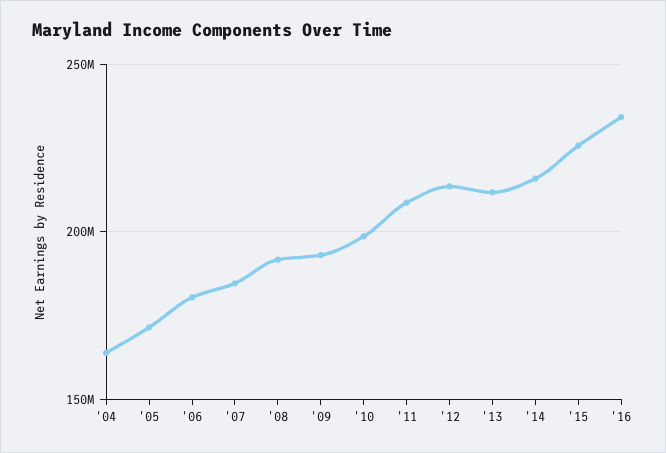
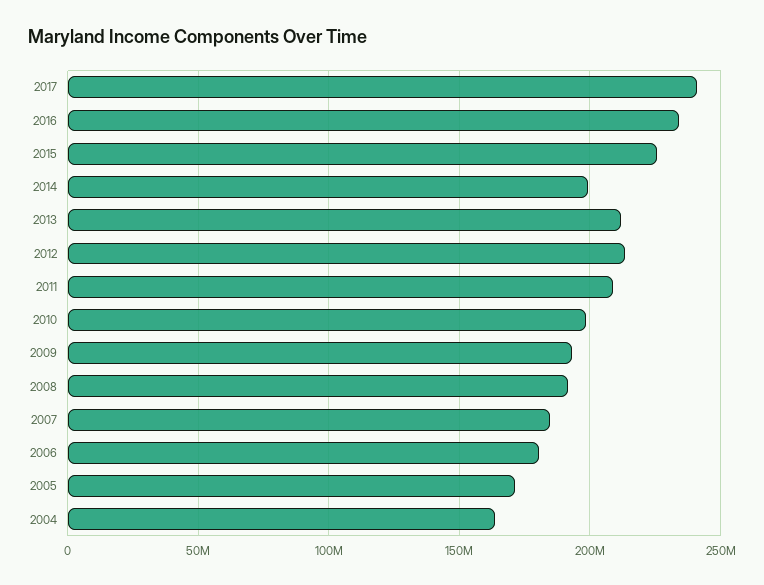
'14: 215000000 -> 200000000
2017: none -> 240000000

